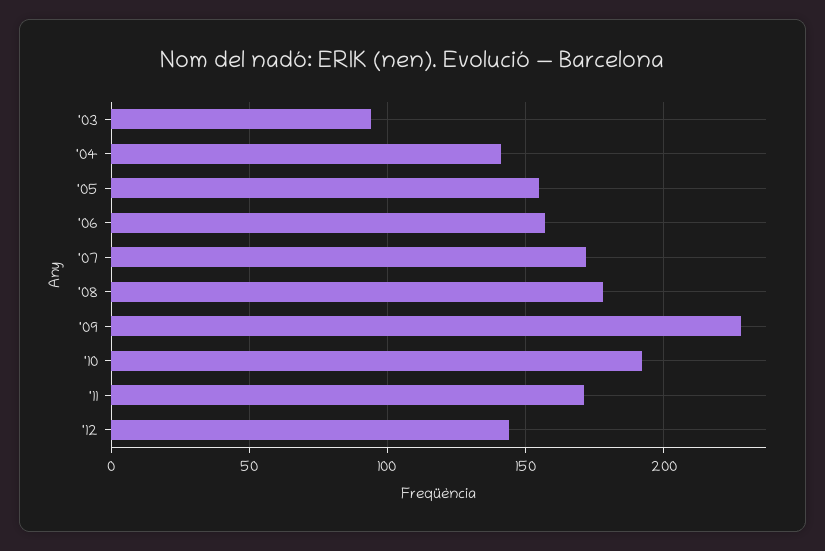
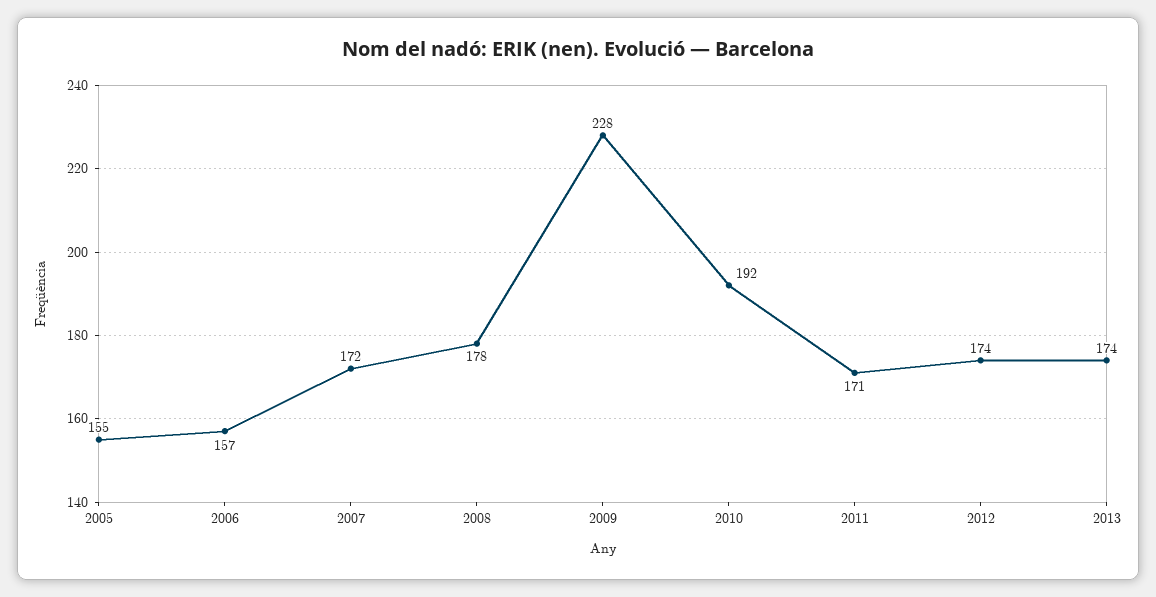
'03: 95 -> none
'04: 140 -> none
'12: 145 -> 174
2013: none -> 174

